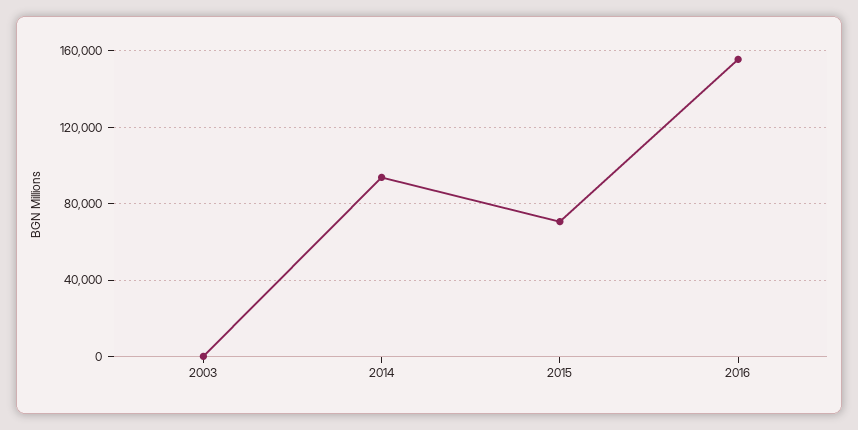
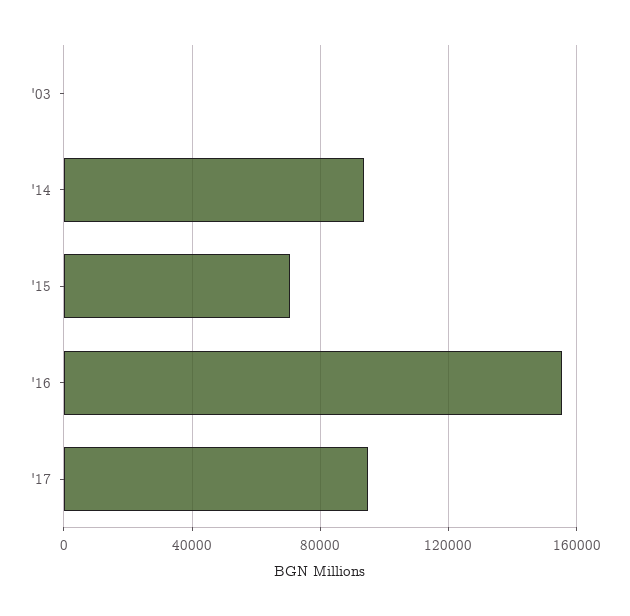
'17: none -> 95000

